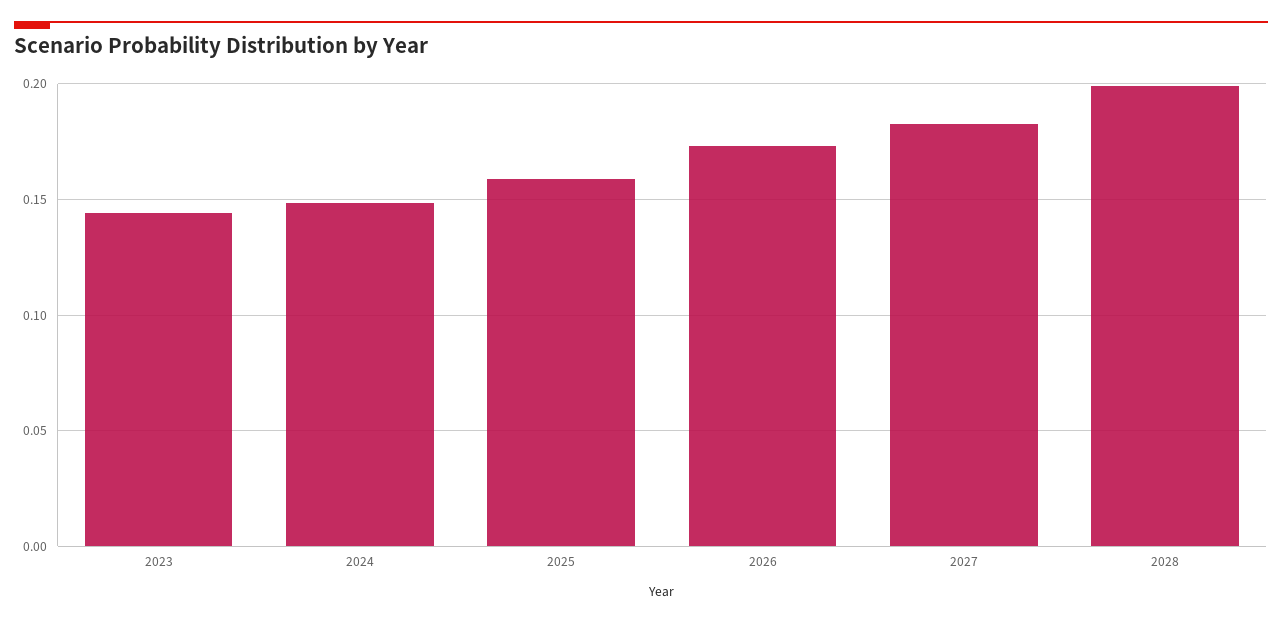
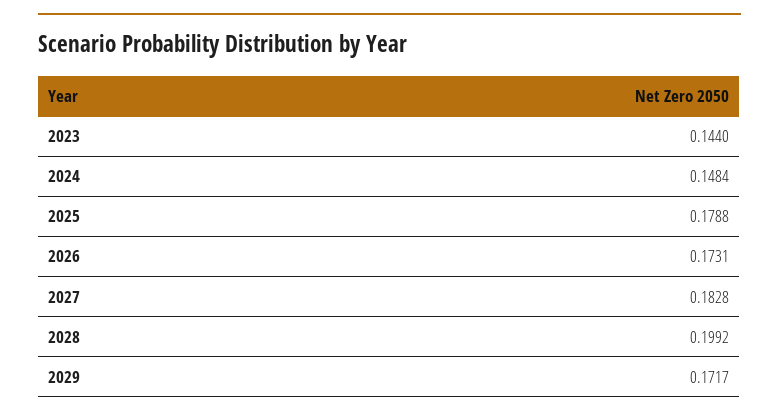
2025: 0.16 -> 0.1788
2029: none -> 0.1717

